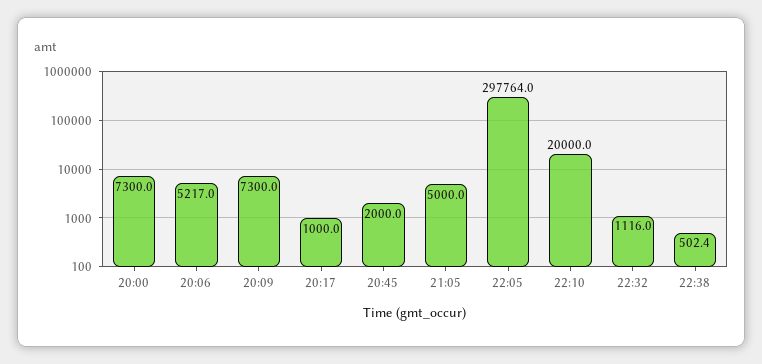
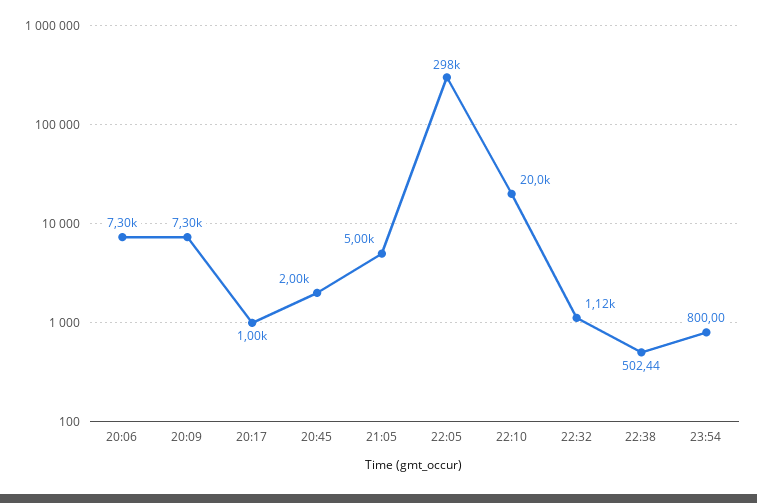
20:00: 7300 -> none
20:06: 5217 -> 7300
23:54: none -> 800

